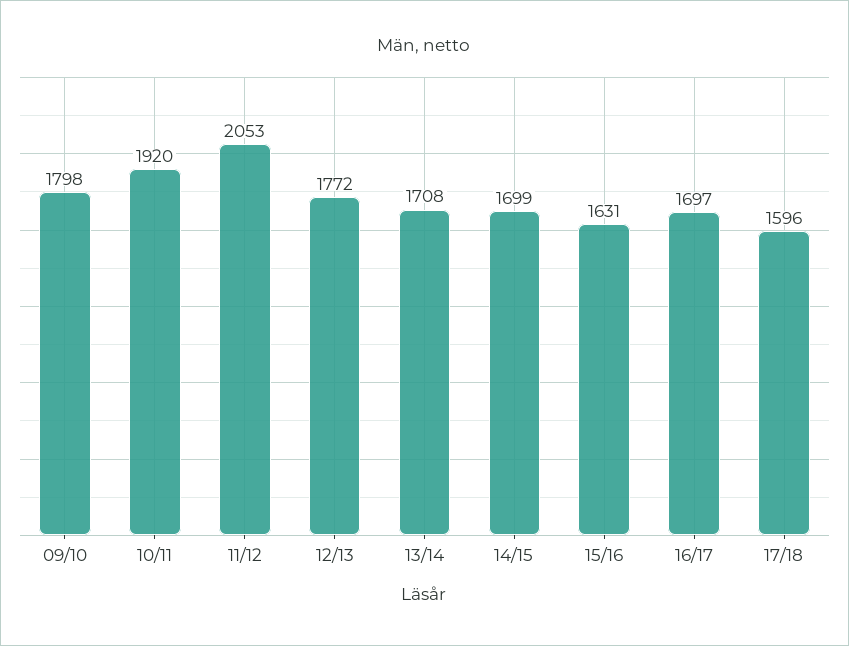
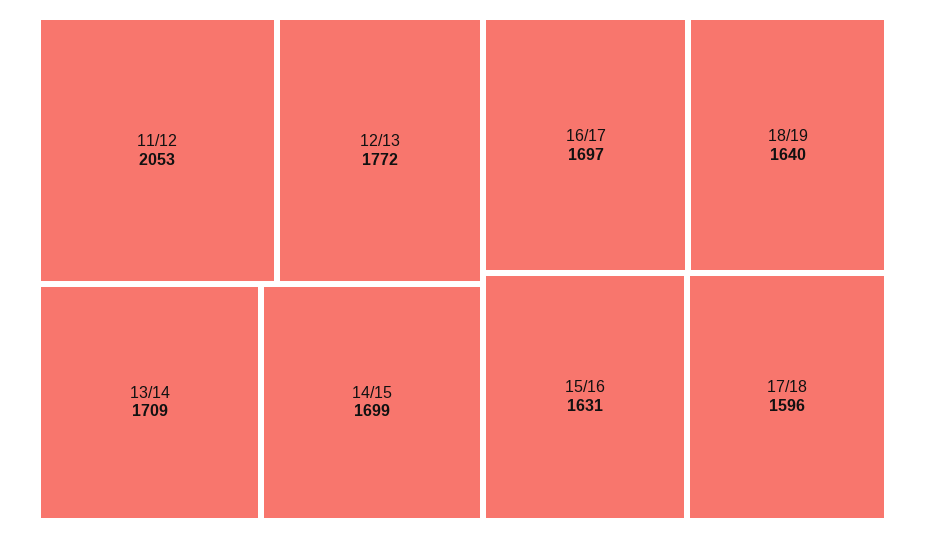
09/10: 1798 -> none
10/11: 1920 -> none
13/14: 1708 -> 1709
18/19: none -> 1640

